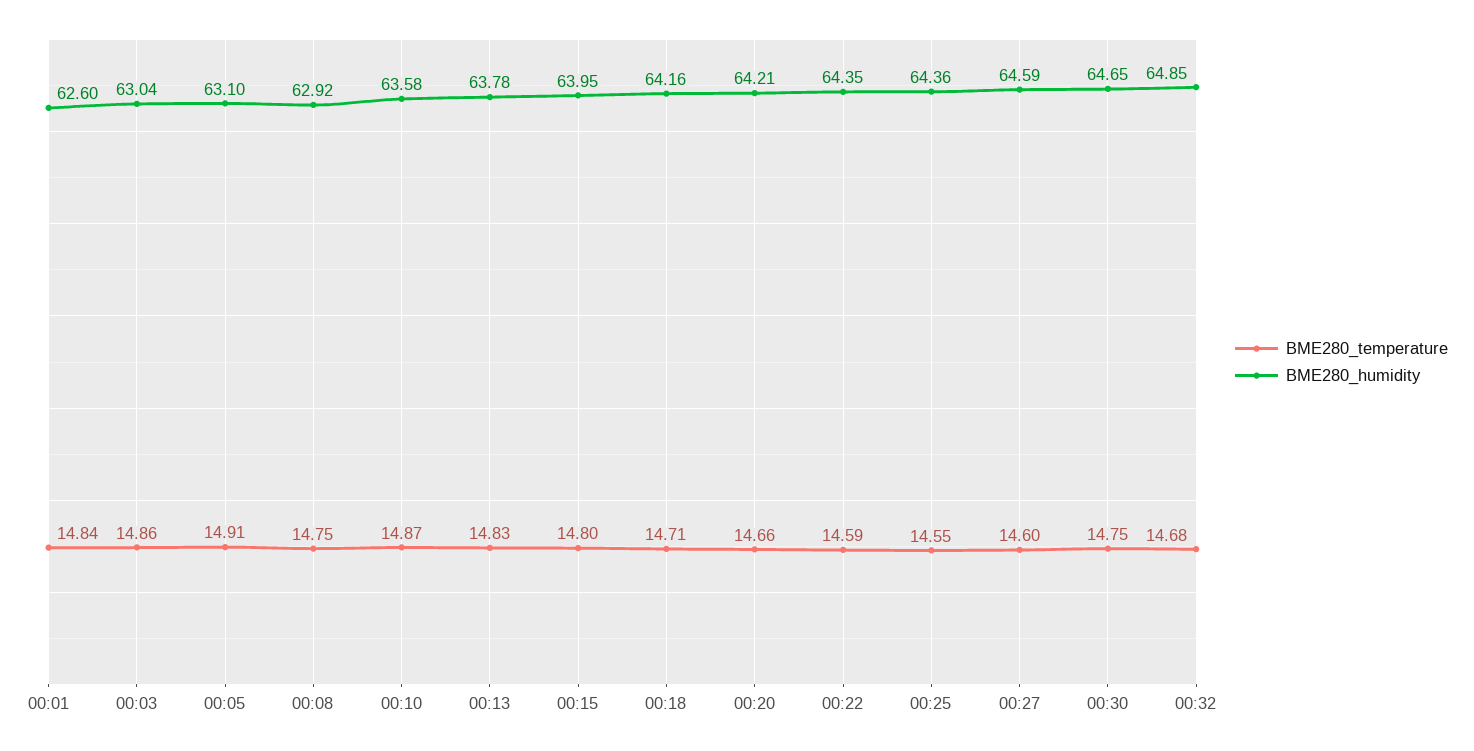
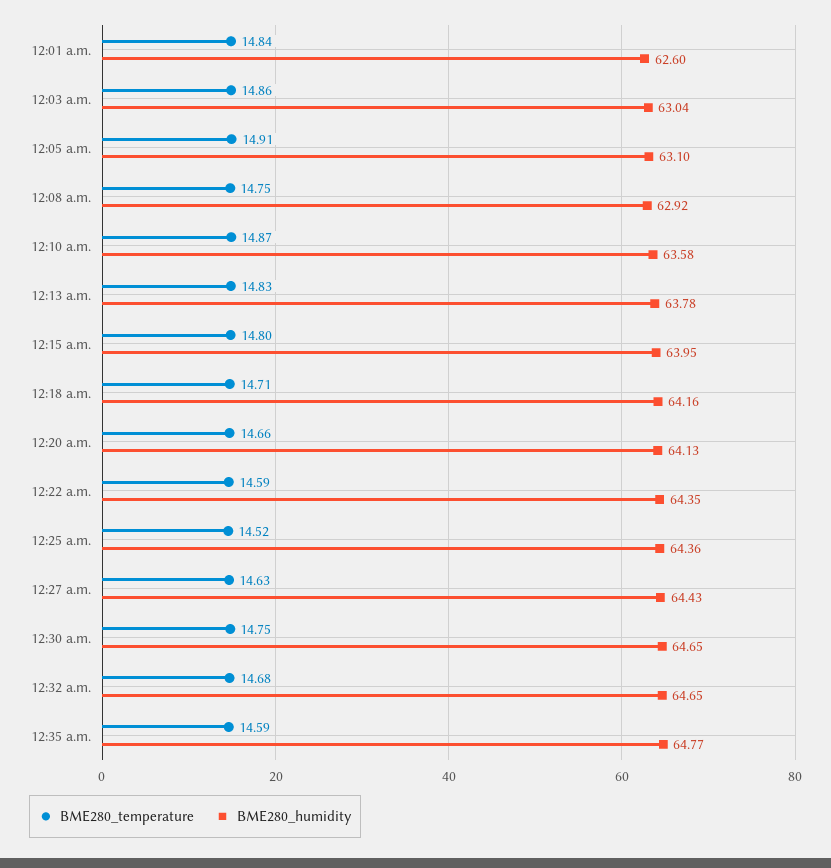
BME280_humidity, 00:20: 64.21 -> 64.13
BME280_temperature, 00:25: 14.55 -> 14.52
BME280_temperature, 00:27: 14.6 -> 14.63
BME280_humidity, 00:27: 64.59 -> 64.43
BME280_humidity, 00:32: 64.85 -> 64.65
BME280_temperature, 12:35 a.m.: none -> 14.59
BME280_humidity, 12:35 a.m.: none -> 64.77

